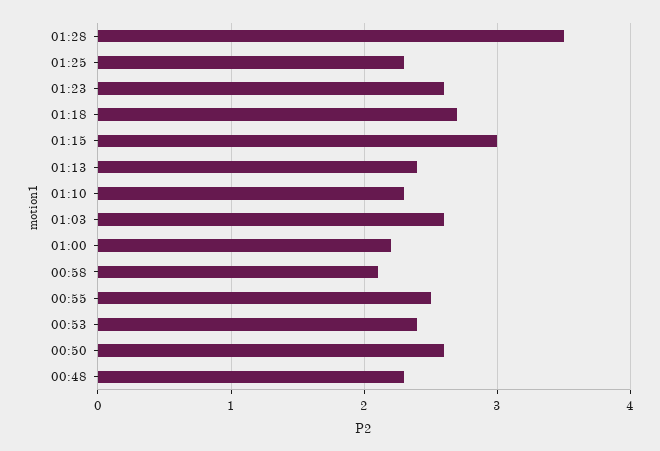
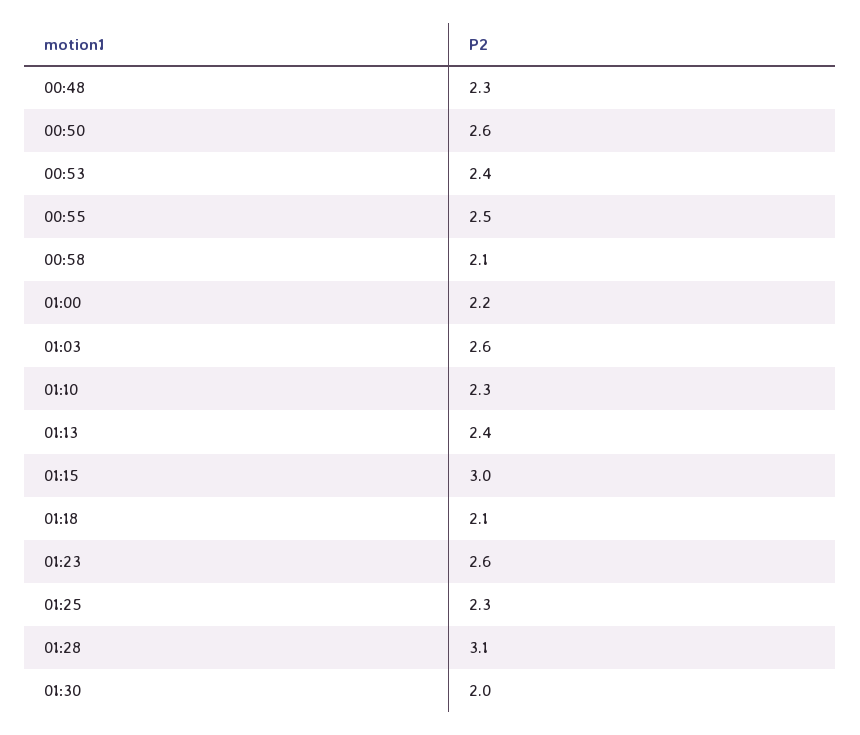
01:28: 3.5 -> 3.1
01:18: 2.7 -> 2.1
01:30: none -> 2

